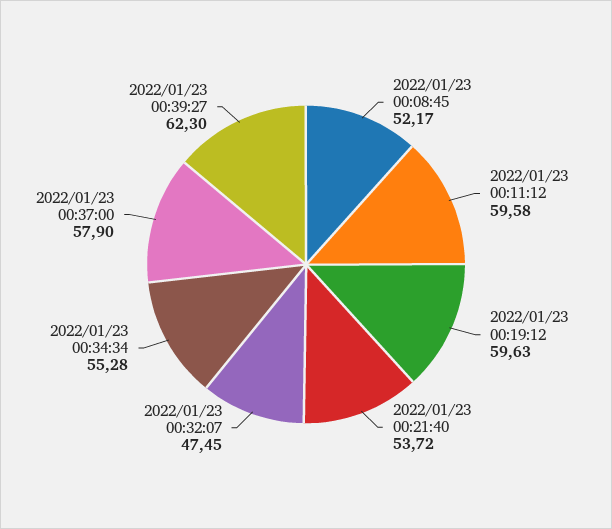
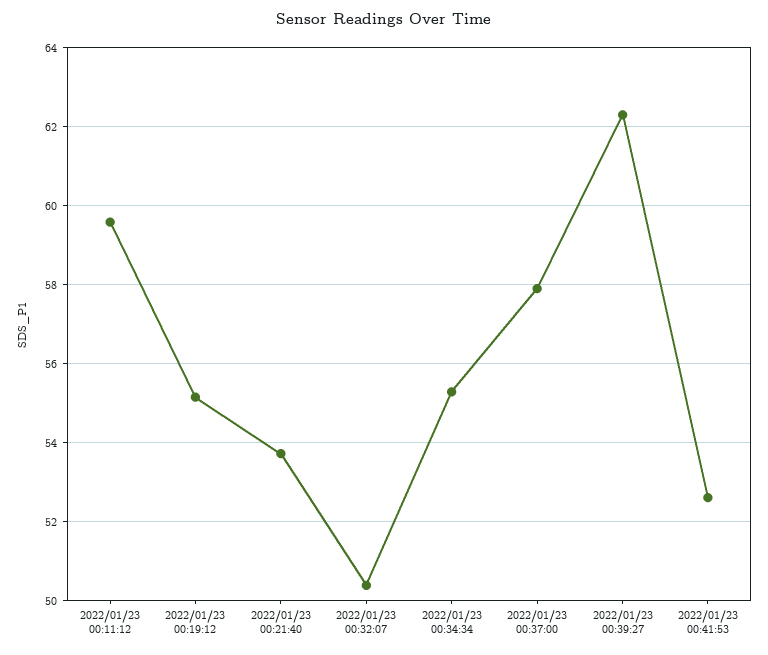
2022/01/23 00:08:45: 52.17 -> none
2022/01/23 00:19:12: 59.63 -> 55.2
2022/01/23 00:32:07: 47.45 -> 50.4
2022/01/23 00:41:53: none -> 52.6

